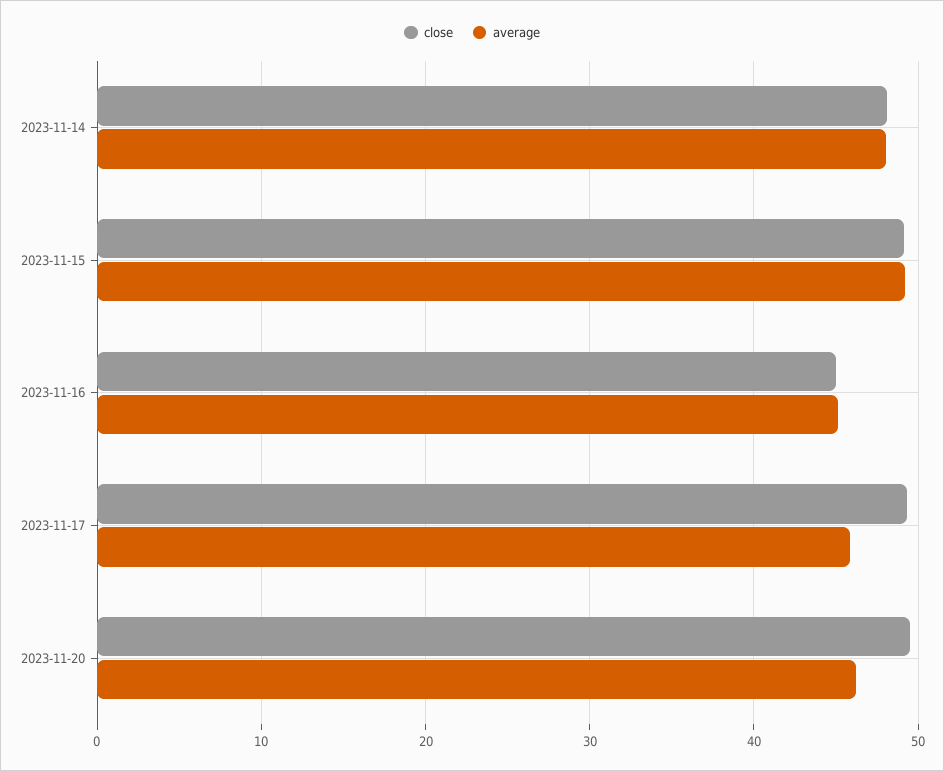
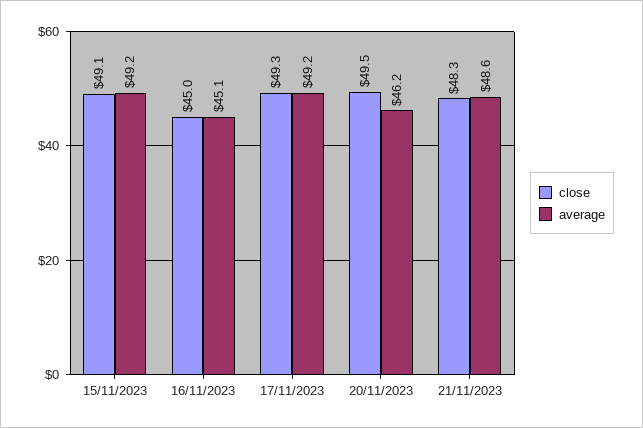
close, 2023-11-14: 48 -> none
average, 2023-11-14: 48 -> none
average, 2023-11-17: 46 -> 49.2
close, 21/11/2023: none -> 48.3
average, 21/11/2023: none -> 48.6

